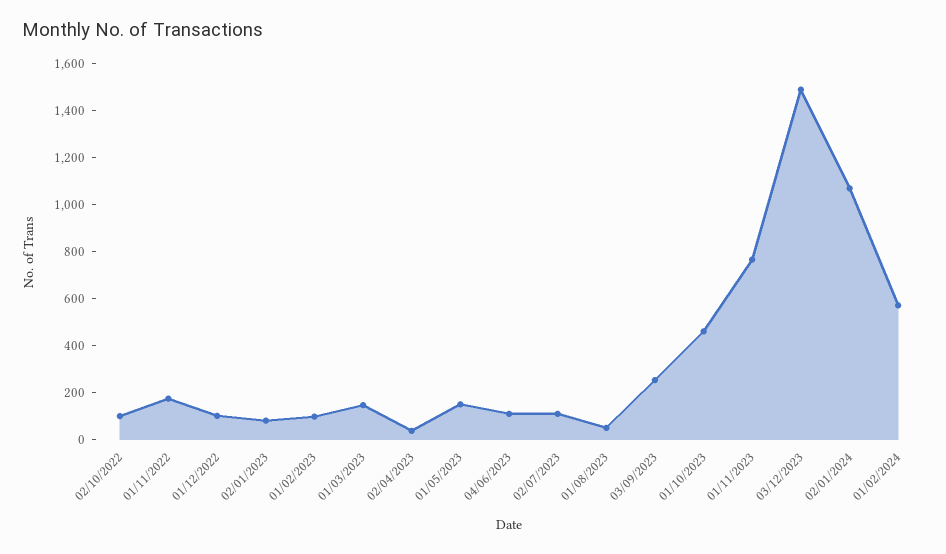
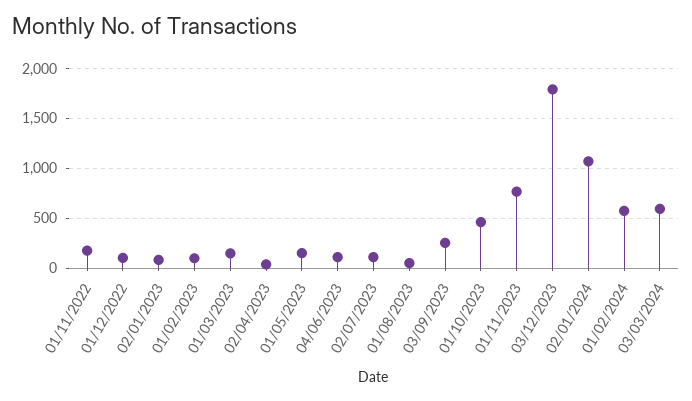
02/10/2022: 100 -> none
03/12/2023: 1500 -> 1800
03/03/2024: none -> 600

